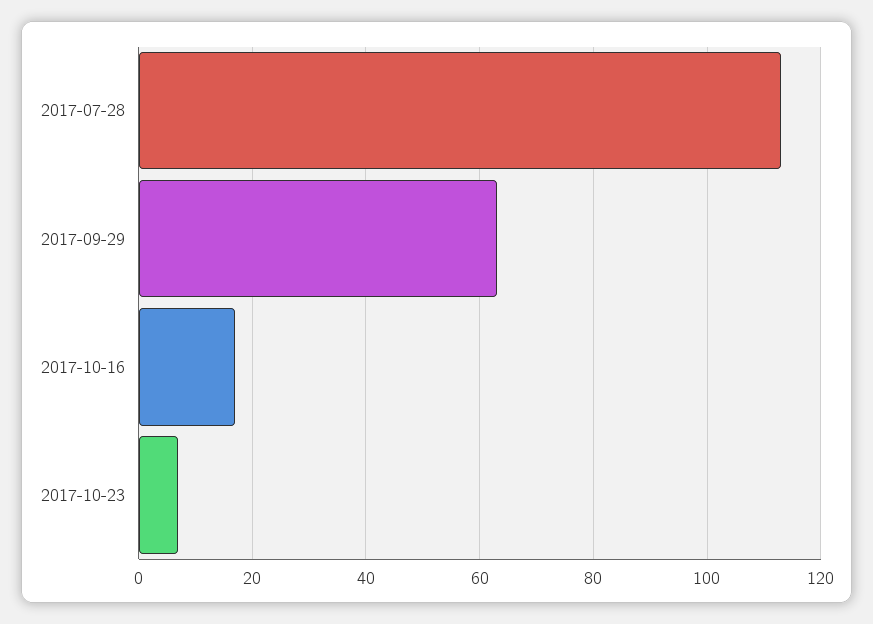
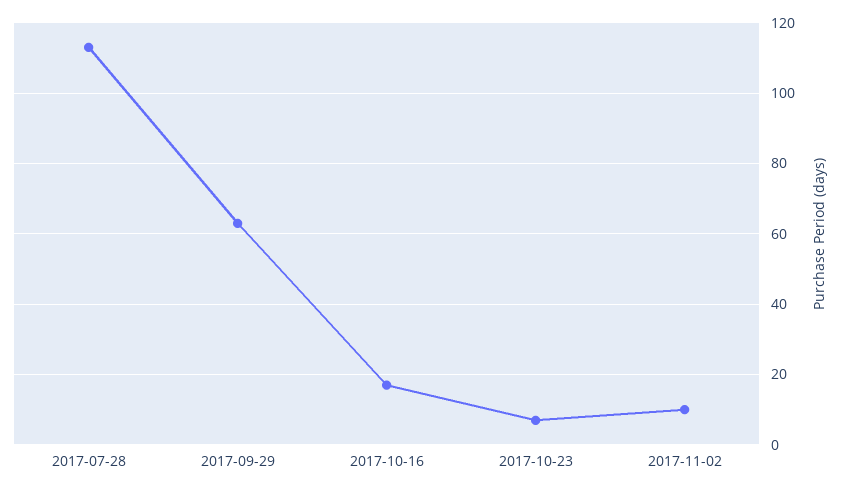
2017-11-02: none -> 10

